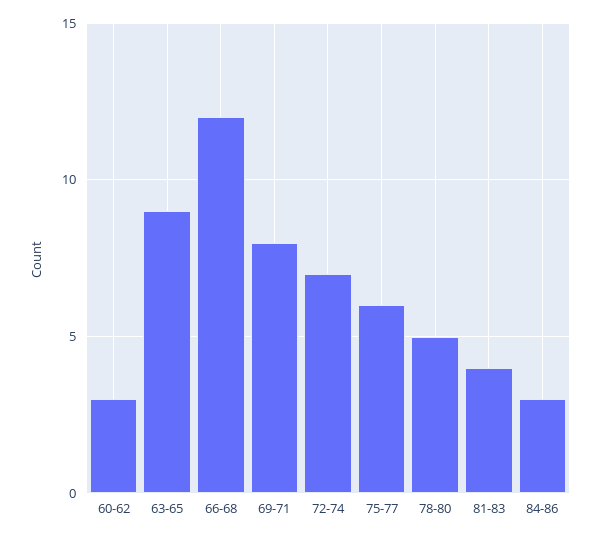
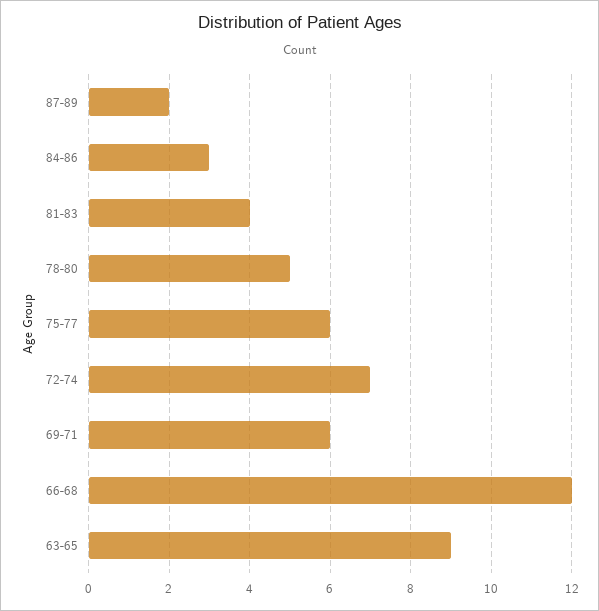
60-62: 3 -> none
69-71: 8 -> 6
87-89: none -> 2

